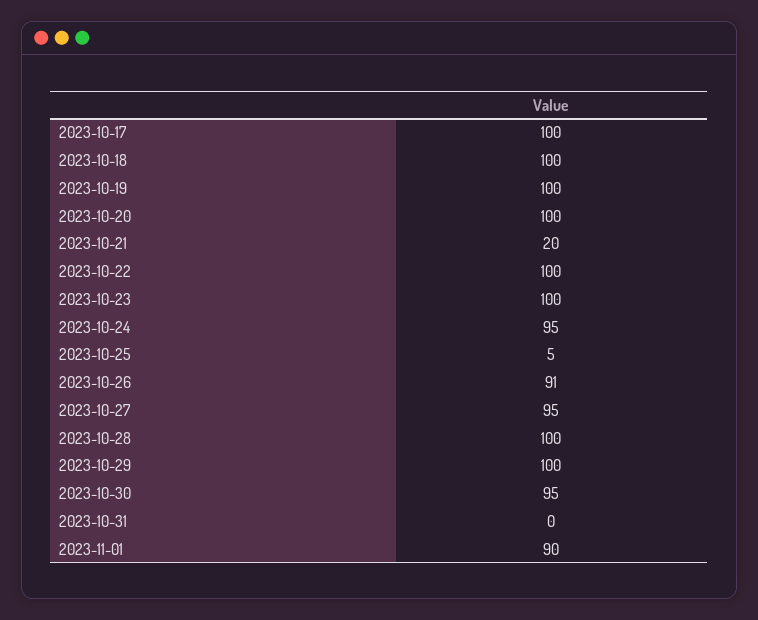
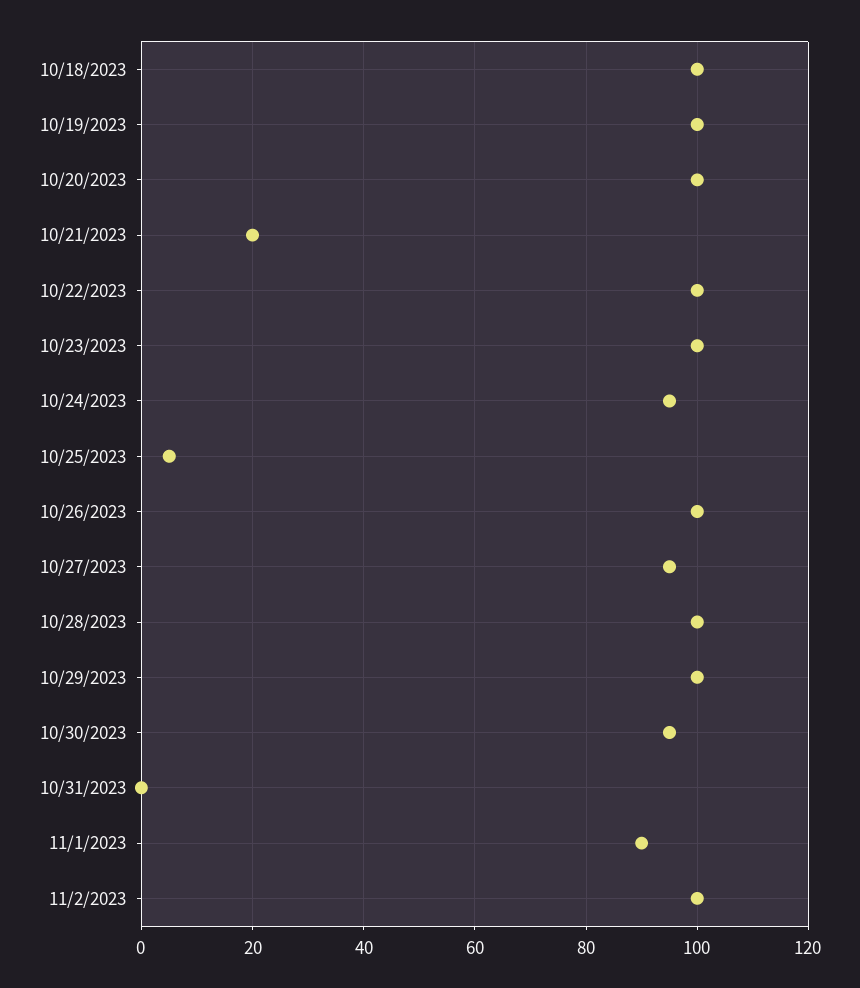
2023-10-17: 100 -> none
2023-10-26: 91 -> 100
11/2/2023: none -> 100

